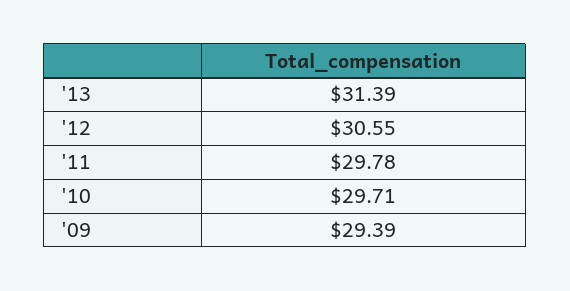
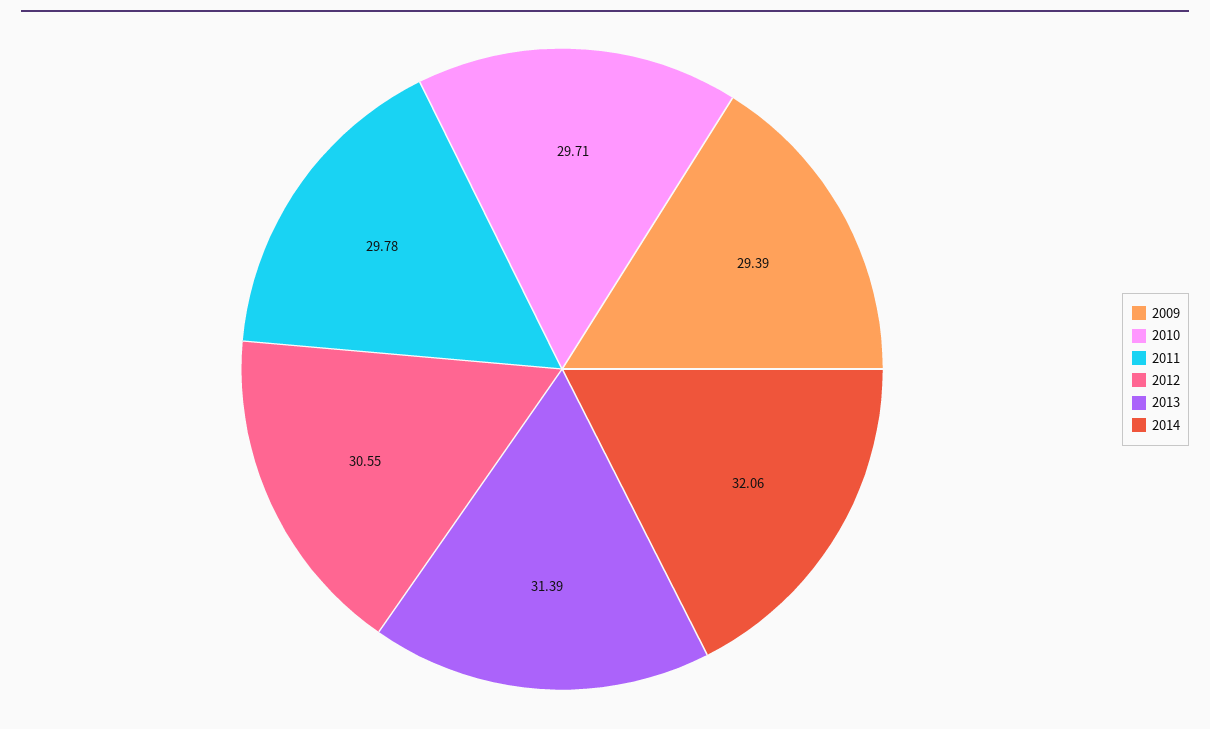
2014: none -> 32.06

